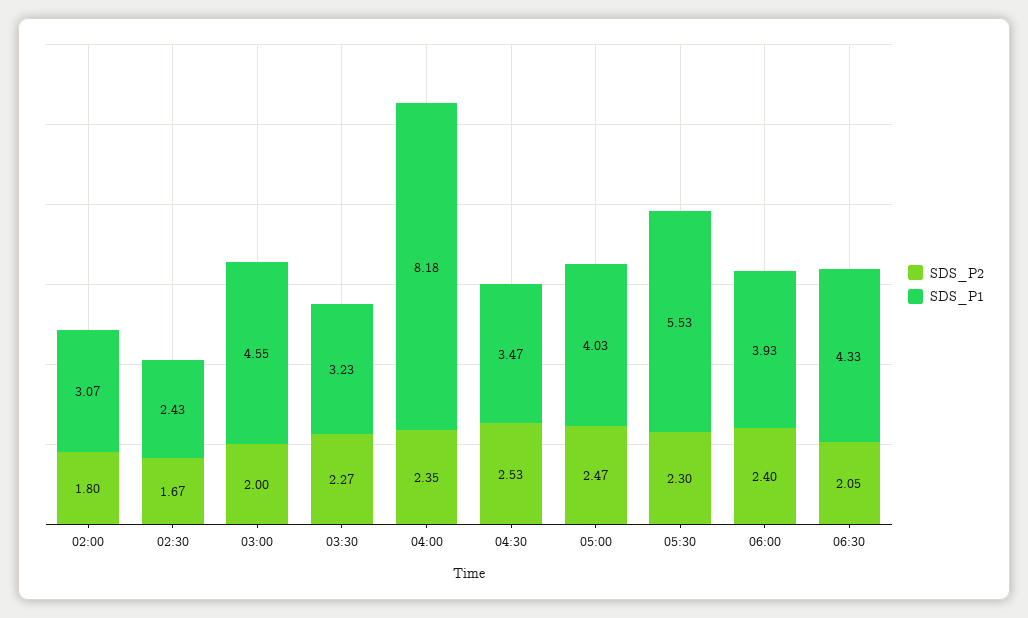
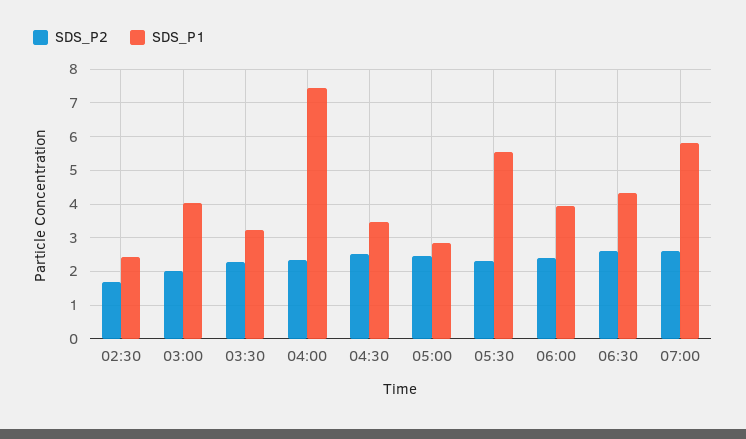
SDS_P2, 02:00: 1.8 -> none
SDS_P1, 02:00: 3.07 -> none
SDS_P1, 03:00: 4.55 -> 4
SDS_P1, 04:00: 8.18 -> 7.4
SDS_P1, 05:00: 4.03 -> 2.8
SDS_P2, 06:30: 2.05 -> 2.6
SDS_P2, 07:00: none -> 2.6
SDS_P1, 07:00: none -> 5.8

